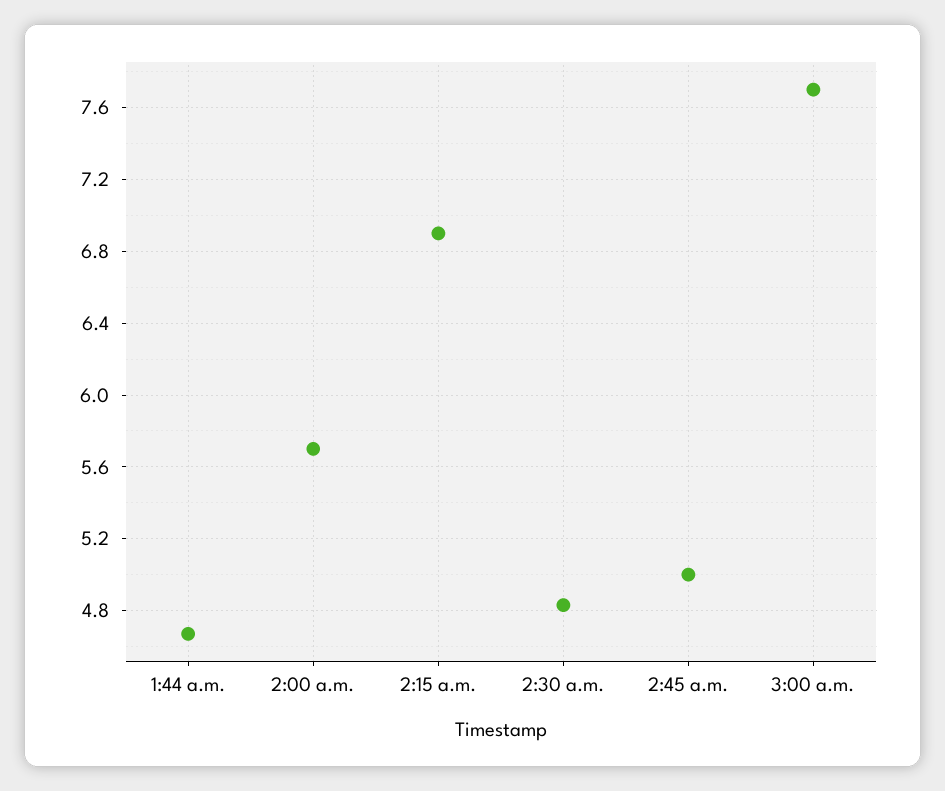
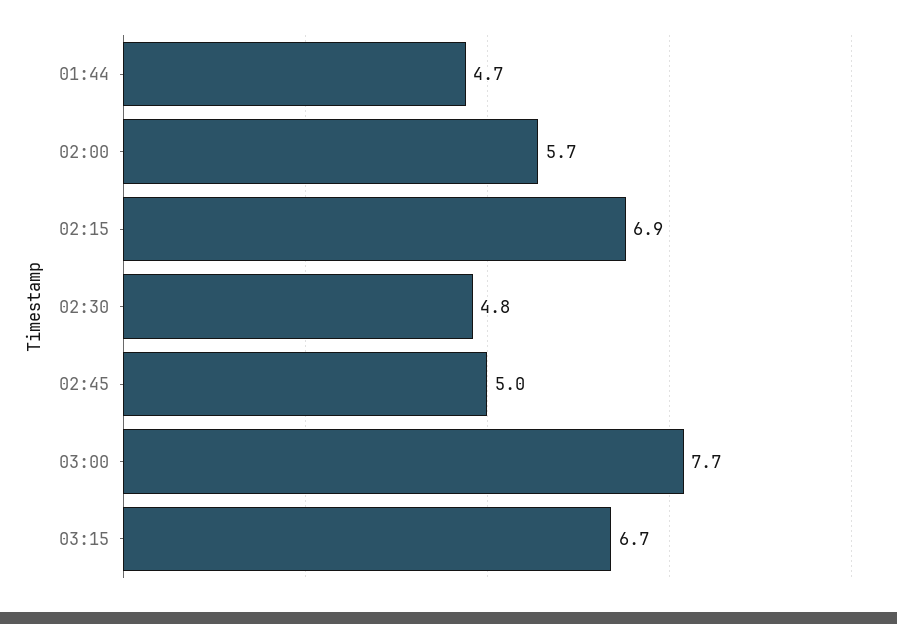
03:15: none -> 6.7

